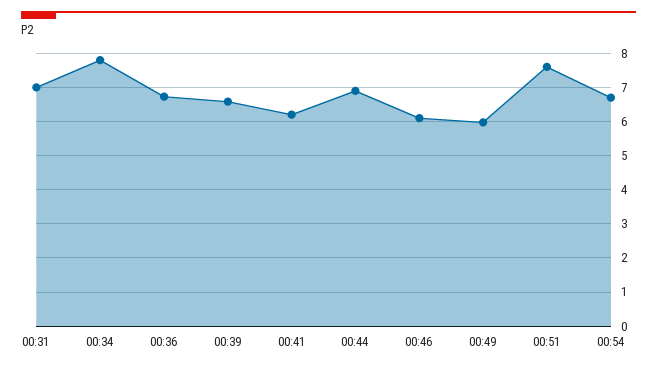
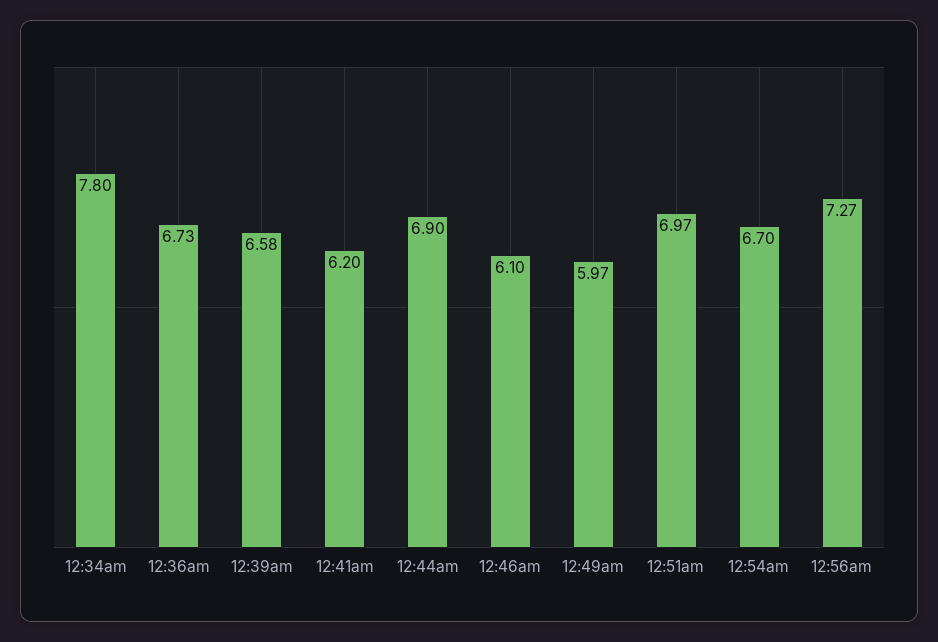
00:31: 7 -> none
00:51: 7.6 -> 6.97
12:56am: none -> 7.27

